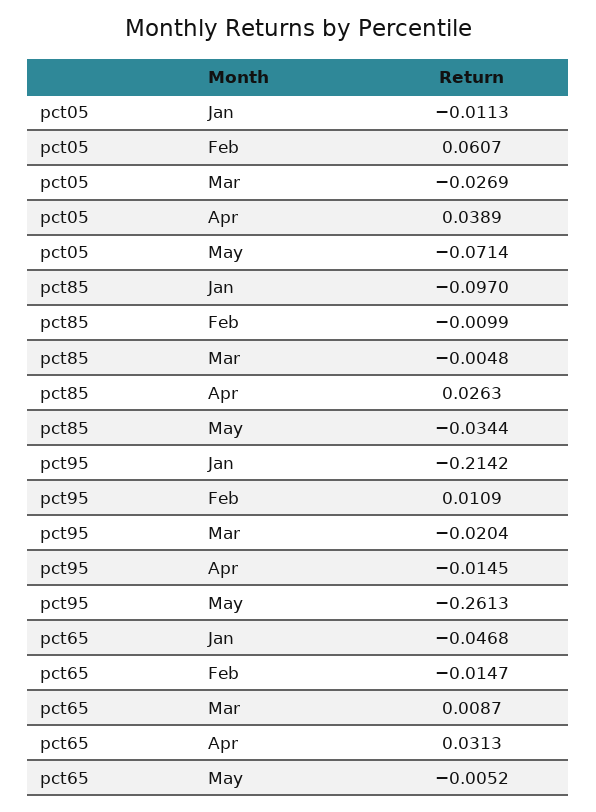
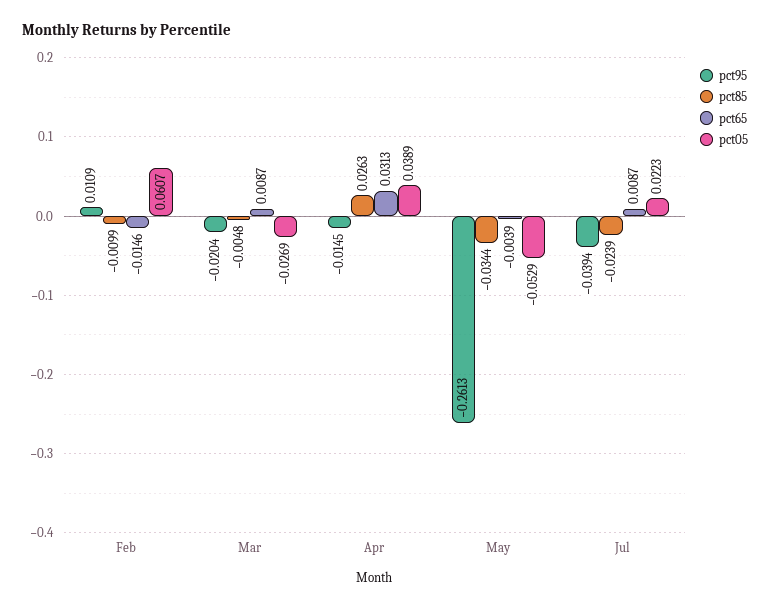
pct05, Jan: -0.0113 -> none
pct05, May: -0.0714 -> -0.0529
pct85, Jan: -0.097 -> none
pct95, Jan: -0.2142 -> none
pct65, Jan: -0.0468 -> none
pct65, Feb: -0.0147 -> -0.0146
pct65, May: -0.0052 -> -0.0039
pct95, Jul: none -> -0.0394
pct85, Jul: none -> -0.0239
pct65, Jul: none -> 0.0087
pct05, Jul: none -> 0.0223

